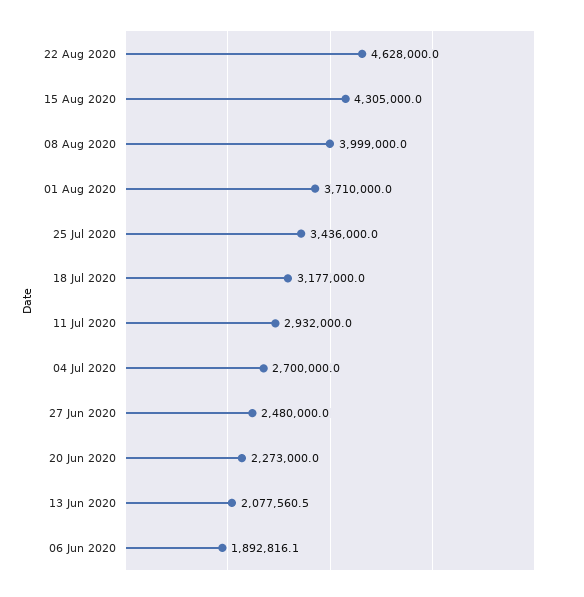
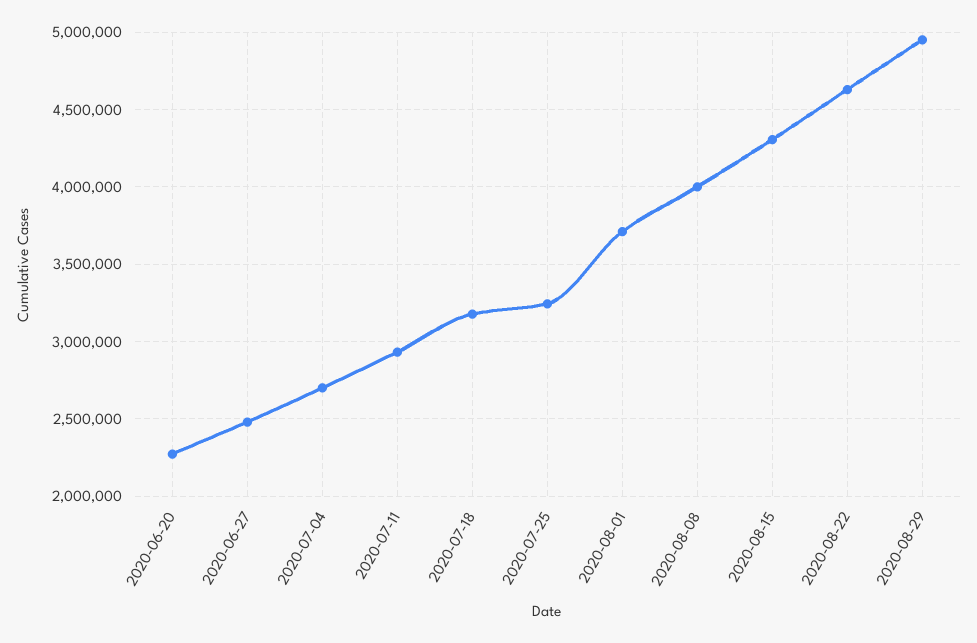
25 Jul 2020: 3436000 -> 3250000
13 Jun 2020: 2077560.5 -> none
06 Jun 2020: 1892816.1 -> none
2020-08-29: none -> 4950000

